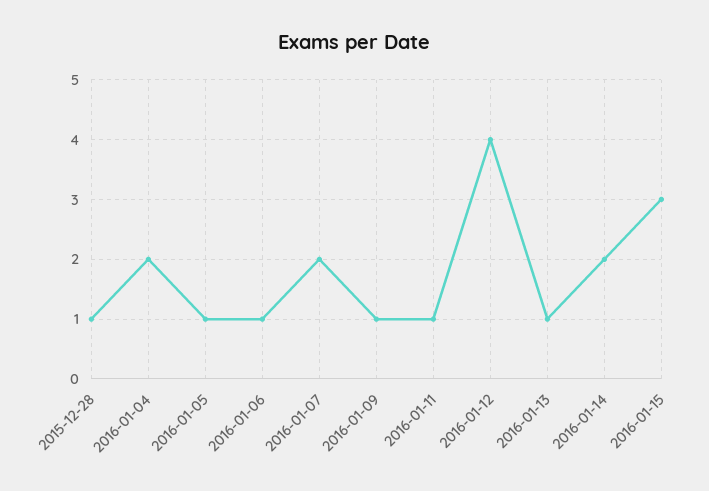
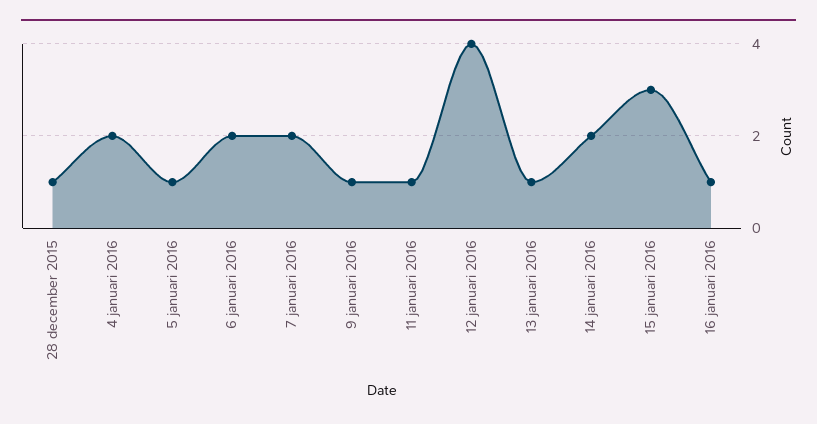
2016-01-06: 1 -> 2
16 januari 2016: none -> 1

